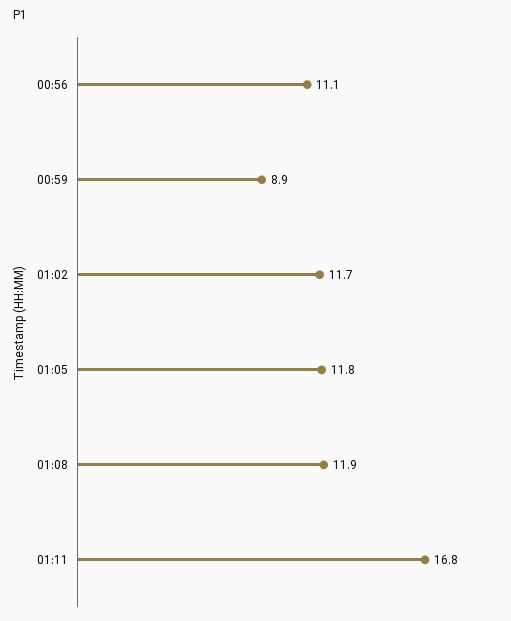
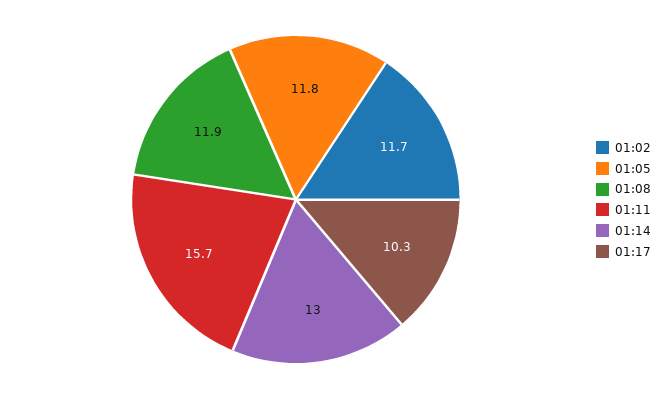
00:56: 11.1 -> none
00:59: 8.9 -> none
01:11: 16.8 -> 15.7
01:14: none -> 13
01:17: none -> 10.3

